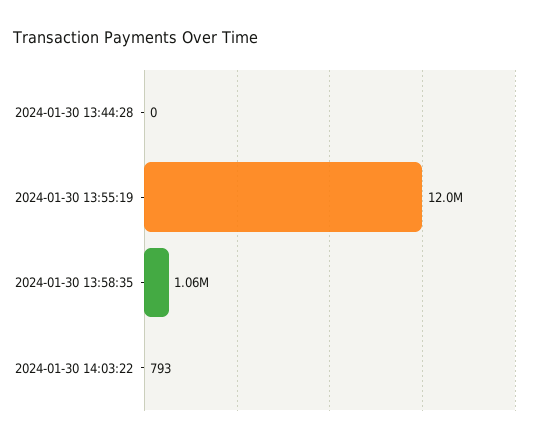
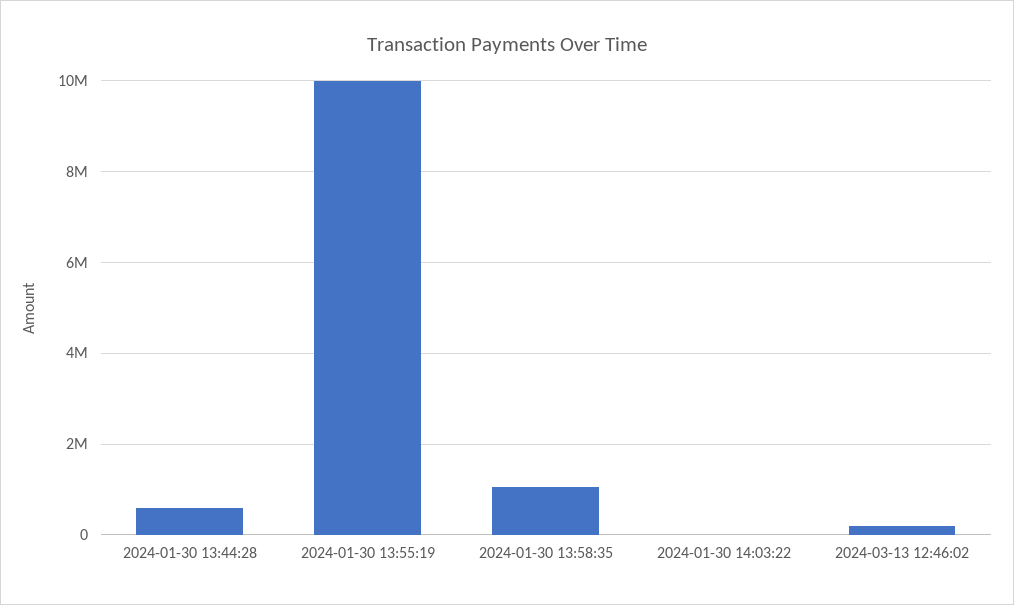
2024-01-30 13:44:28: 0 -> 600000
2024-01-30 13:55:19: 12000000 -> 10000000
2024-03-13 12:46:02: none -> 200000

